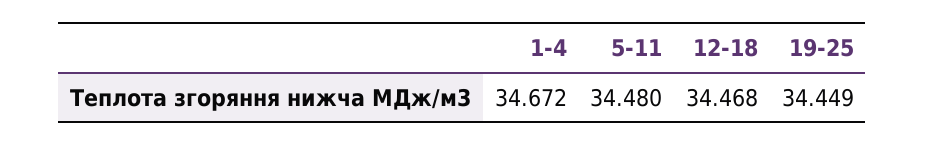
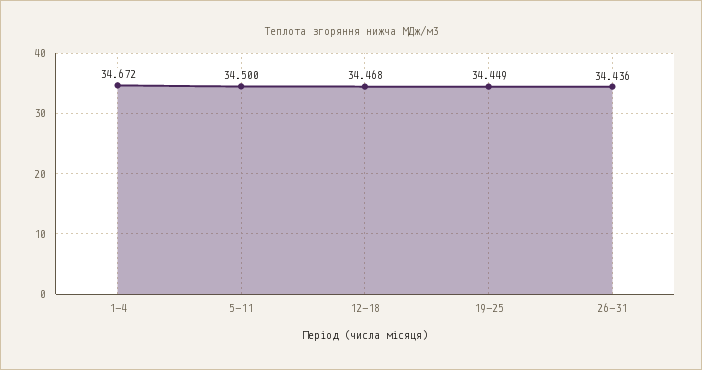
5-11: 34.48 -> 34.5
26-31: none -> 34.436

